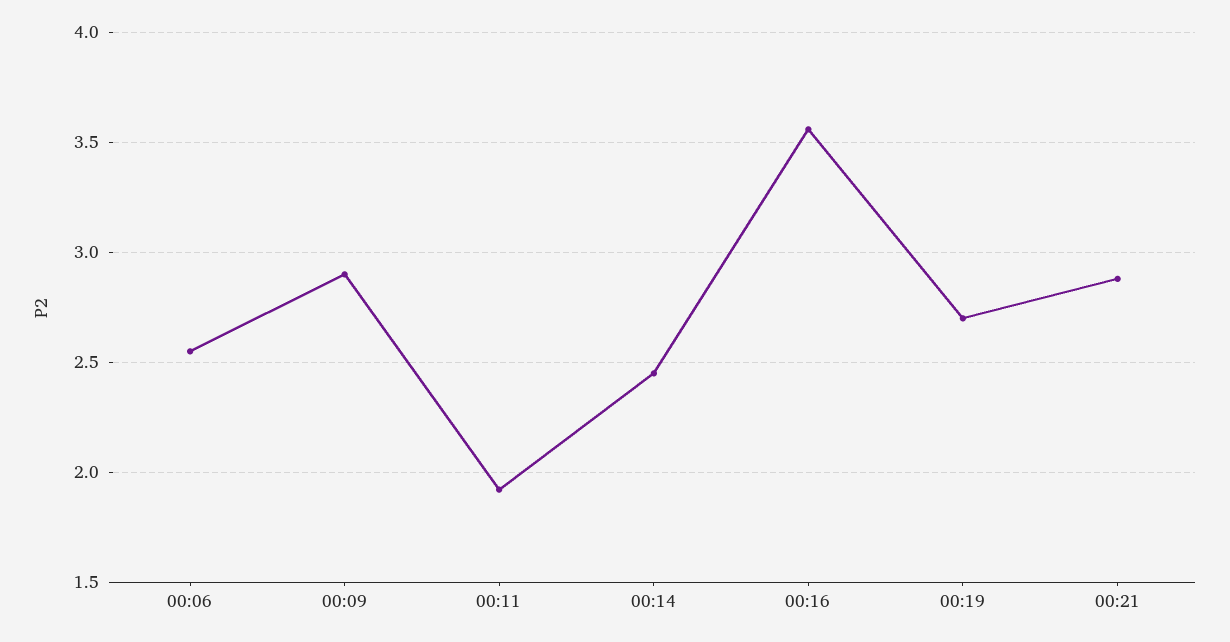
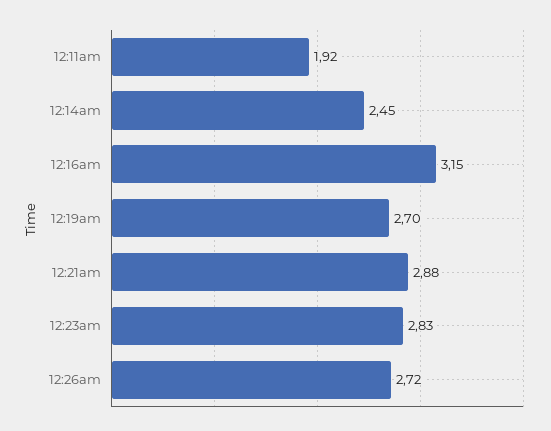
00:06: 2.55 -> none
00:09: 2.9 -> none
00:16: 3.55 -> 3.15
12:23am: none -> 2.83
12:26am: none -> 2.72

